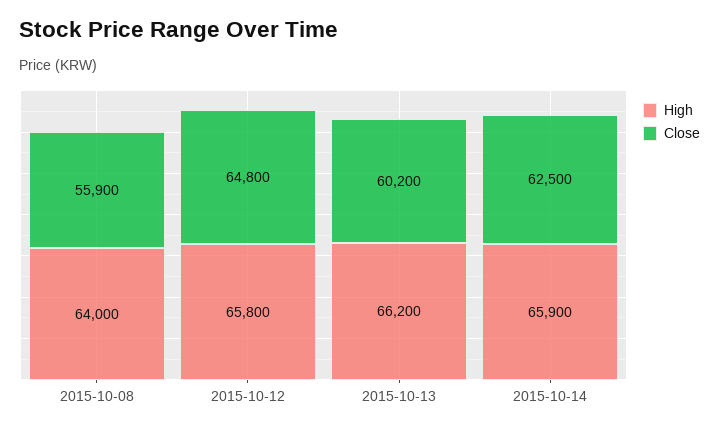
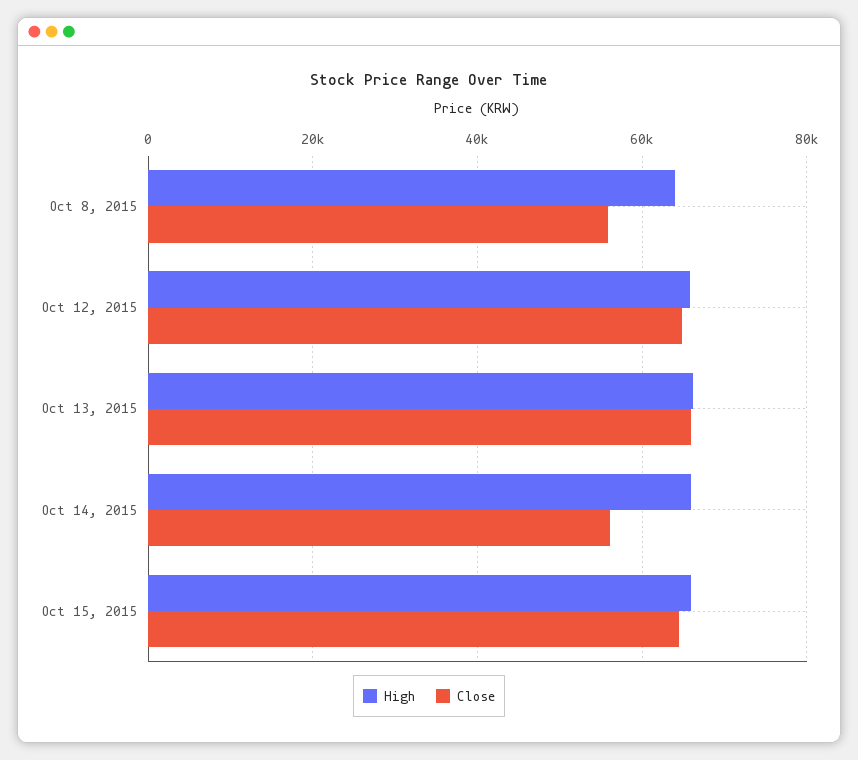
Close, 2015-10-13: 60200 -> 66000
Close, 2015-10-14: 62500 -> 56000
High, Oct 15, 2015: none -> 66000
Close, Oct 15, 2015: none -> 64000

